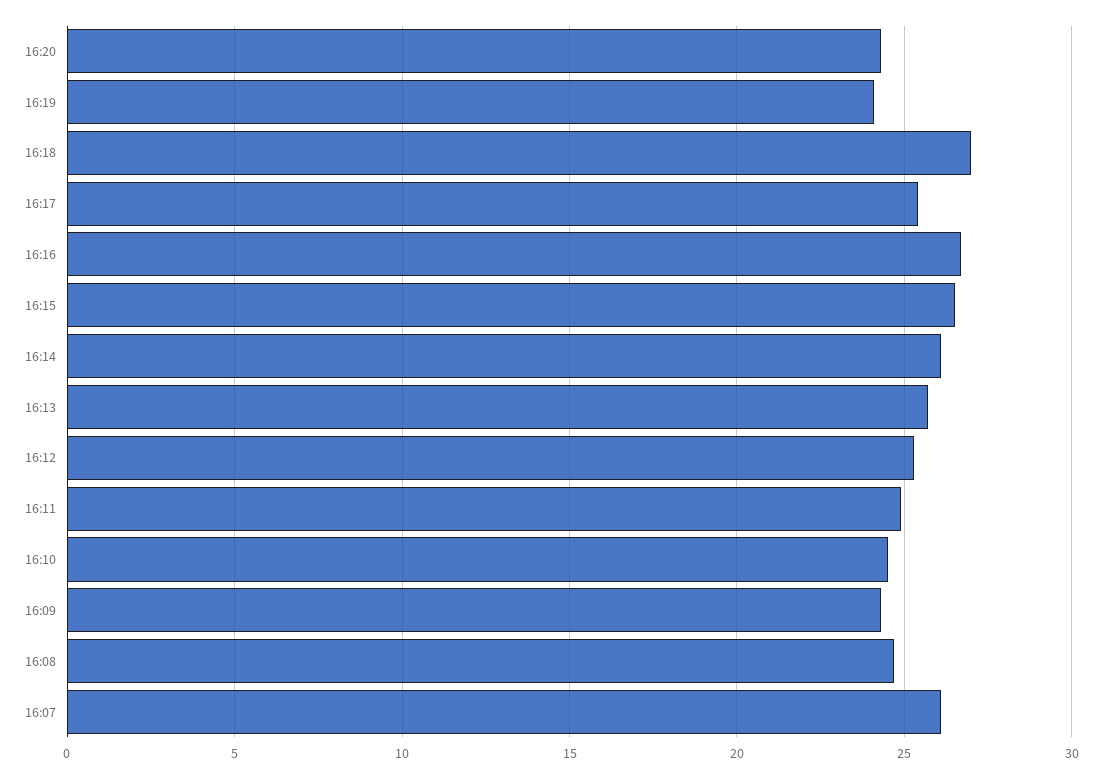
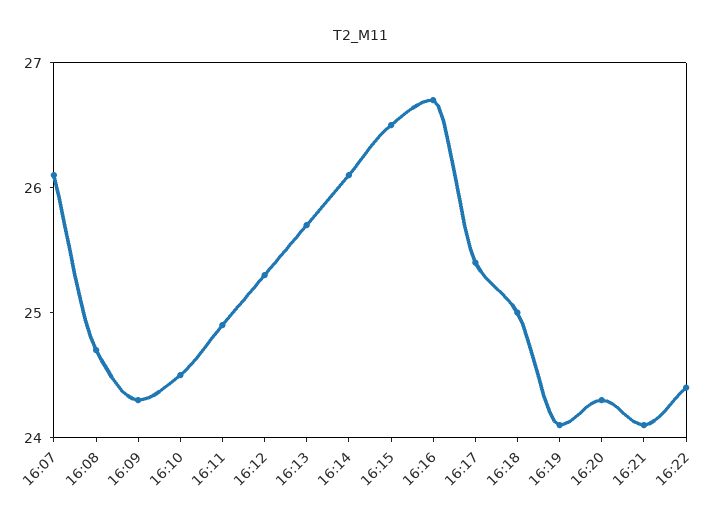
16:18: 27 -> 25
16:21: none -> 24.1
16:22: none -> 24.4

